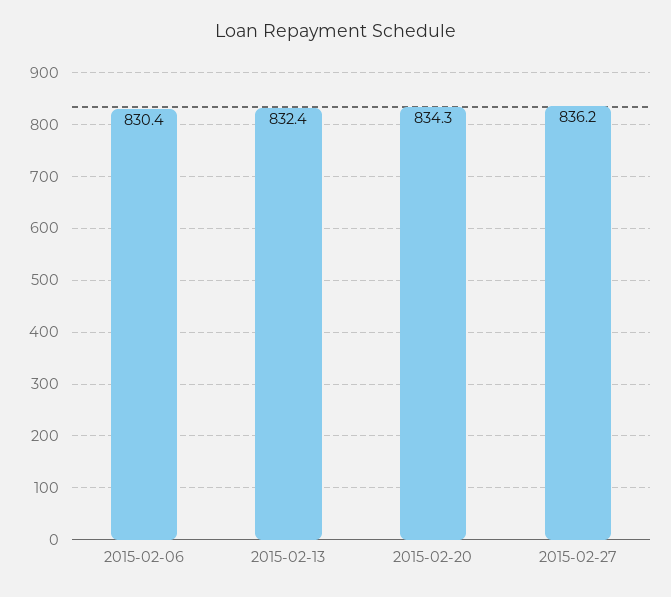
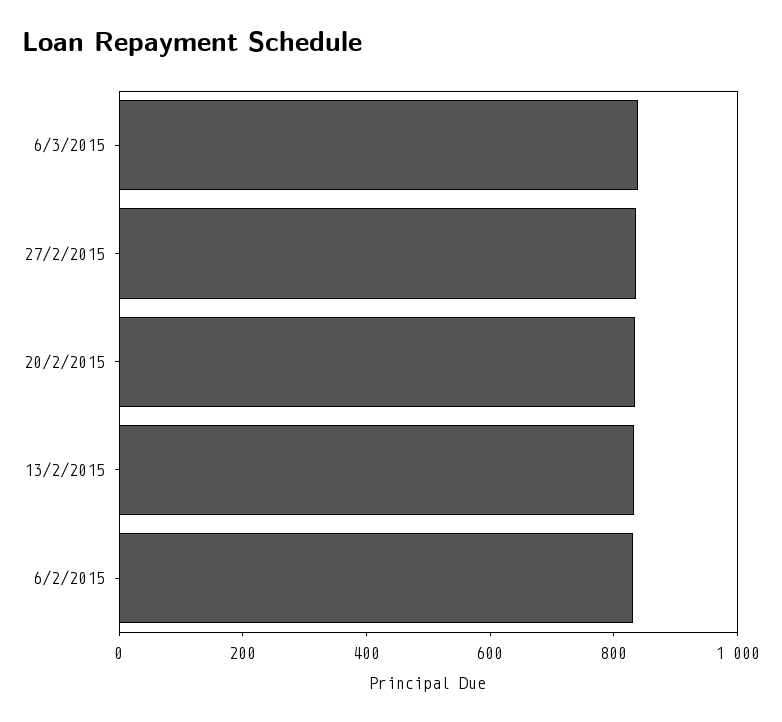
6/3/2015: none -> 850

